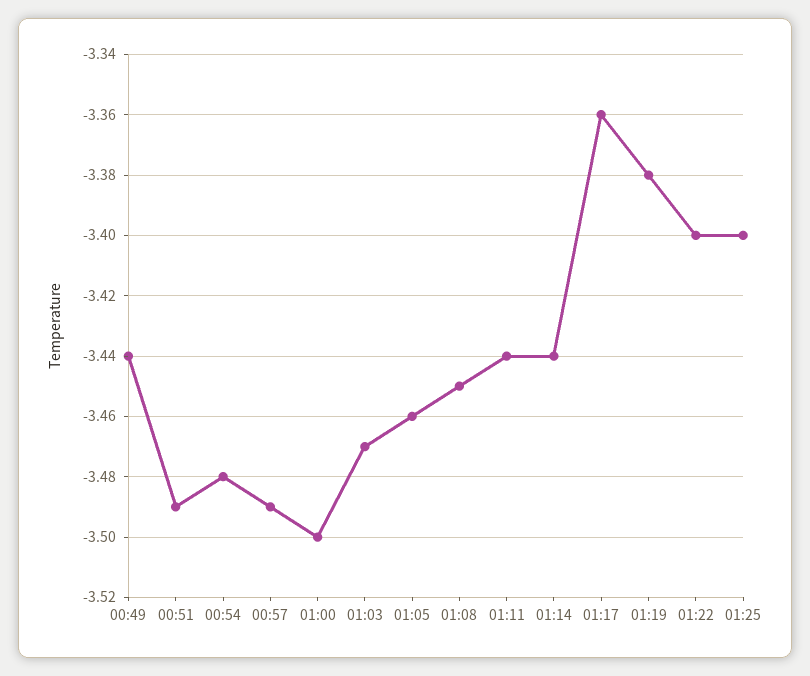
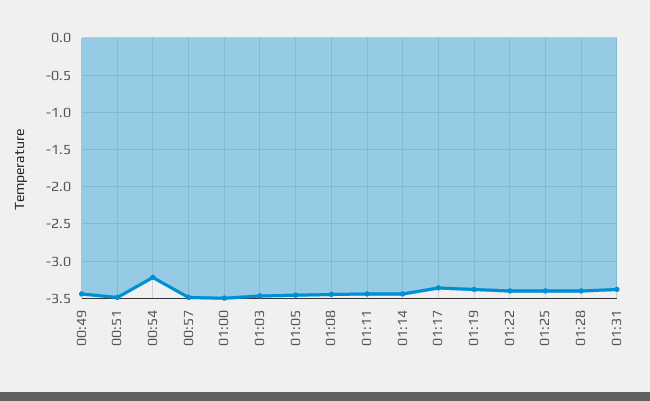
00:54: -3.48 -> -3.2
01:28: none -> -3.4
01:31: none -> -3.4

